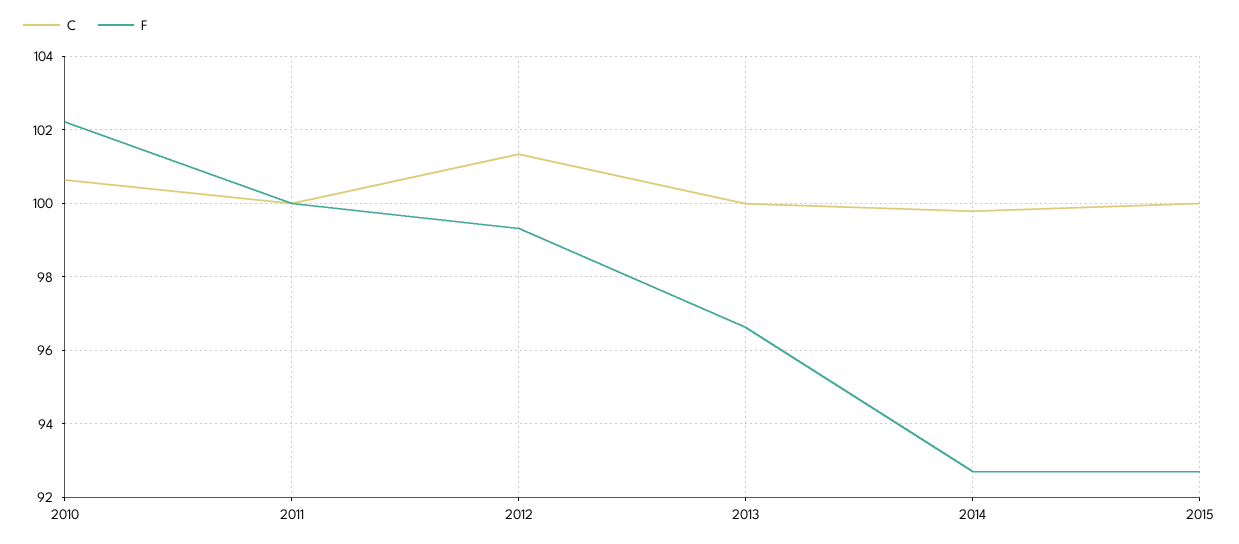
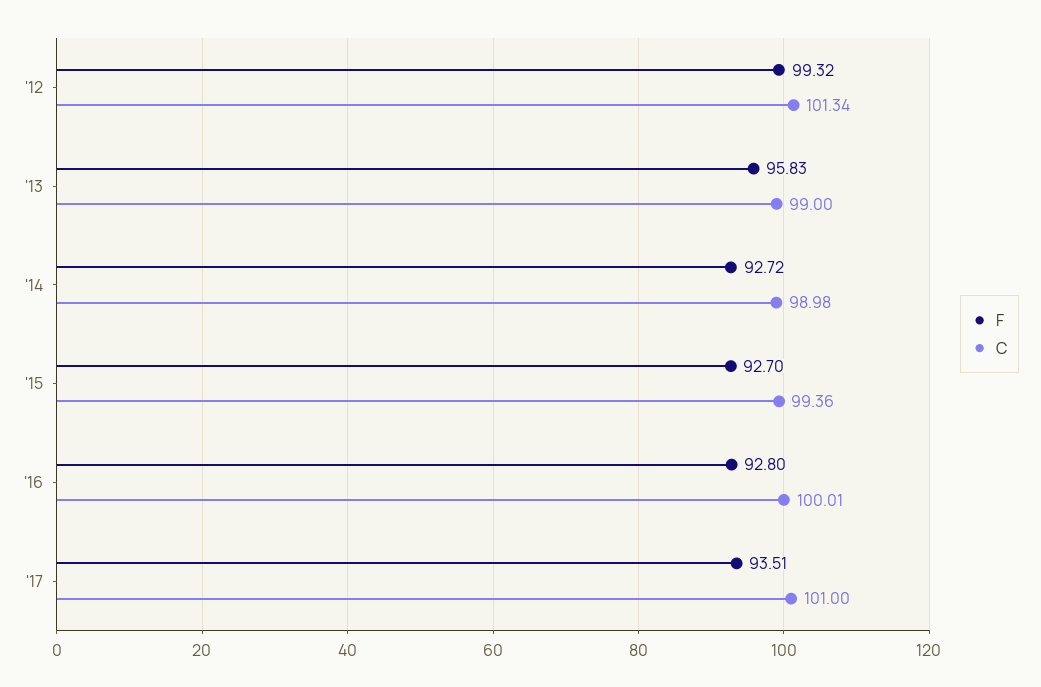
C, 2010: 100.6 -> none
F, 2010: 102.2 -> none
C, 2011: 100 -> none
F, 2011: 100 -> none
C, 2013: 100 -> 99
F, 2013: 96.6 -> 95.83
C, 2014: 99.8 -> 98.98
C, 2015: 100 -> 99.36
F, '16: none -> 92.8
C, '16: none -> 100.01
F, '17: none -> 93.51
C, '17: none -> 101

